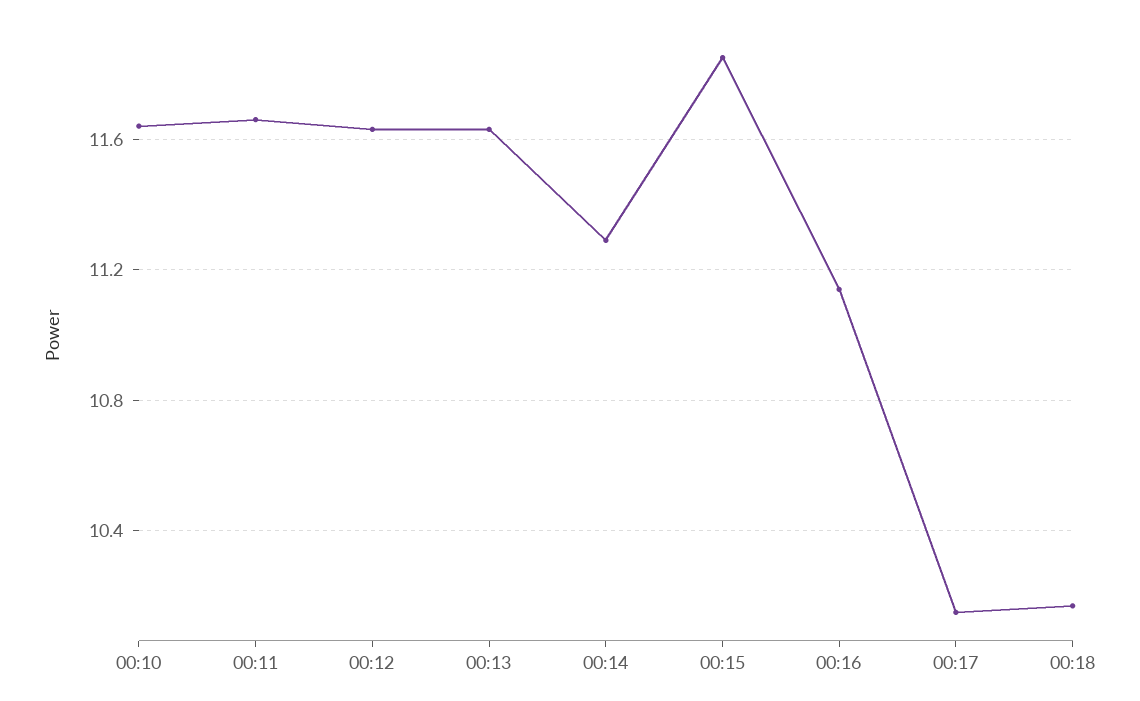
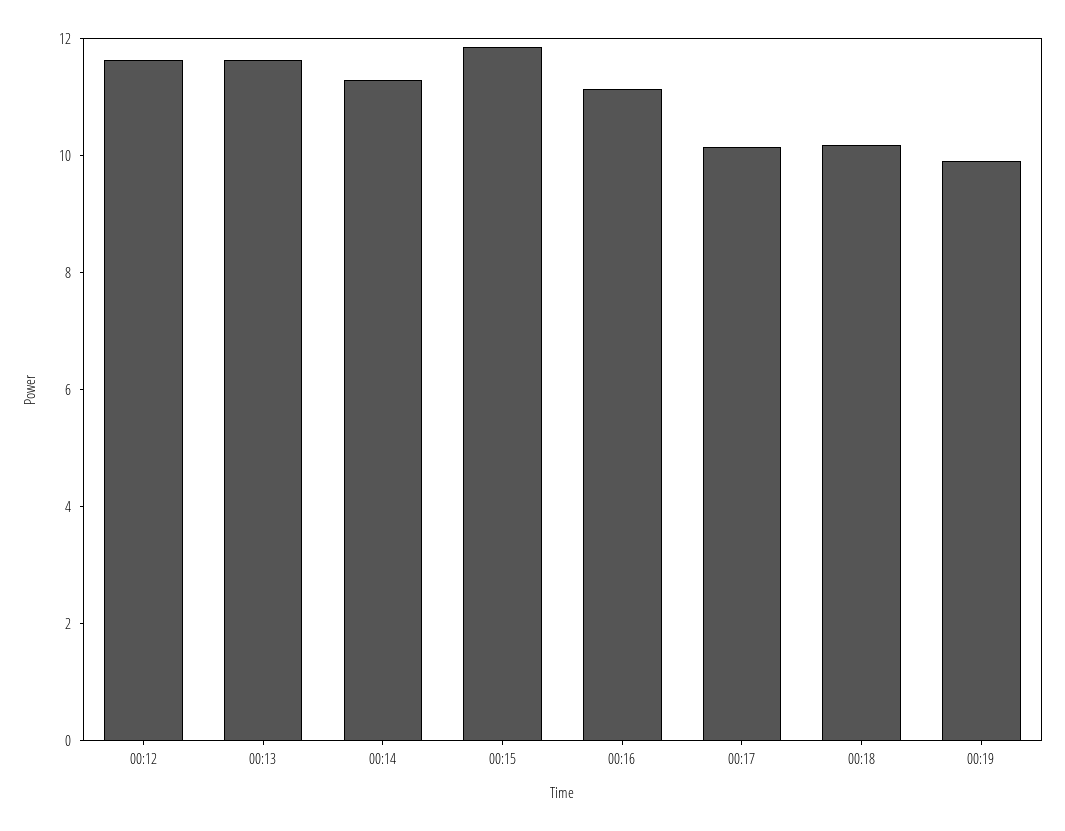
00:10: 11.65 -> none
00:11: 11.65 -> none
00:19: none -> 10

